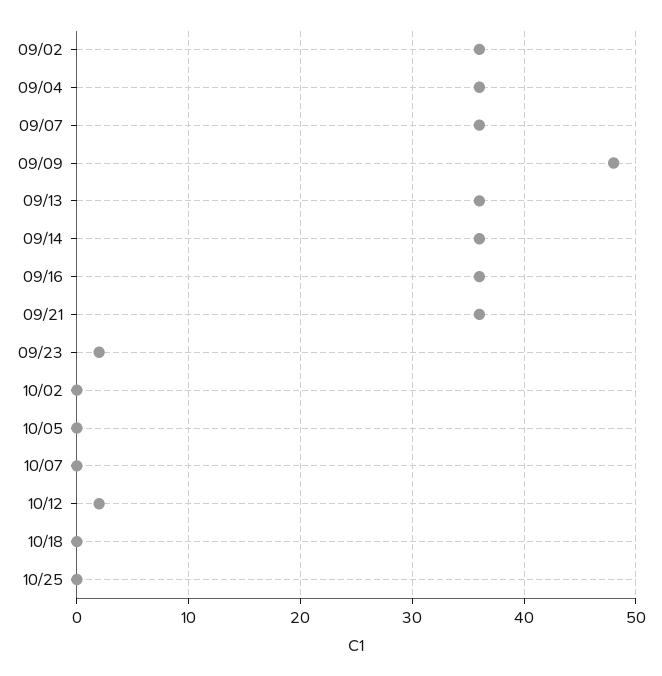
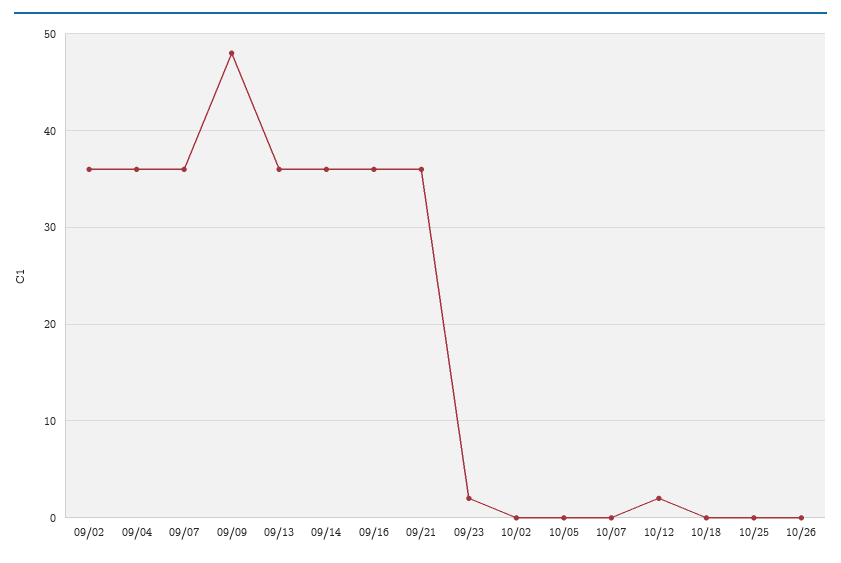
10/26: none -> 0

